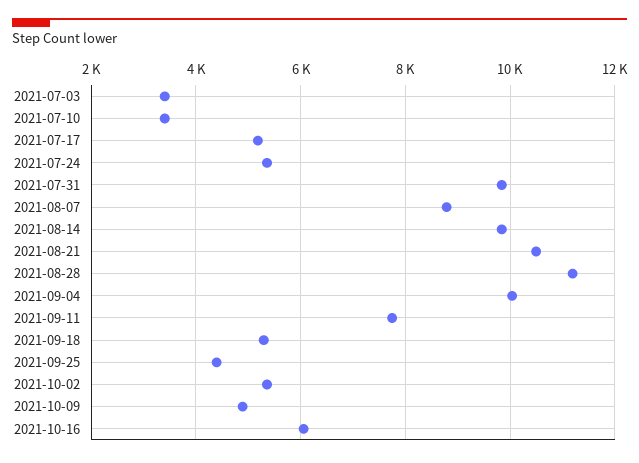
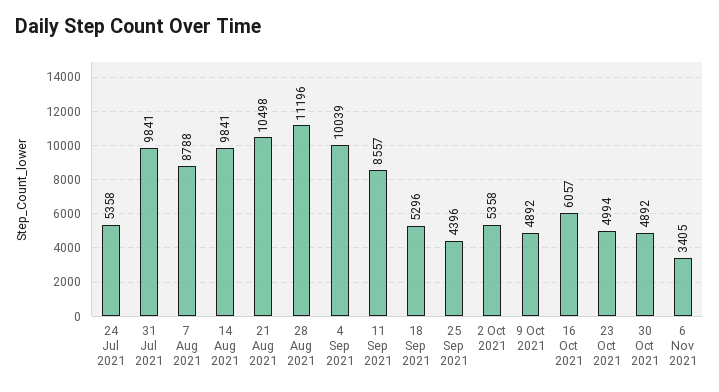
2021-07-03: 3400 -> none
2021-07-10: 3400 -> none
2021-07-17: 5200 -> none
2021-09-11: 7800 -> 8557
23 Oct 2021: none -> 4994
30 Oct 2021: none -> 4892
6 Nov 2021: none -> 3405

